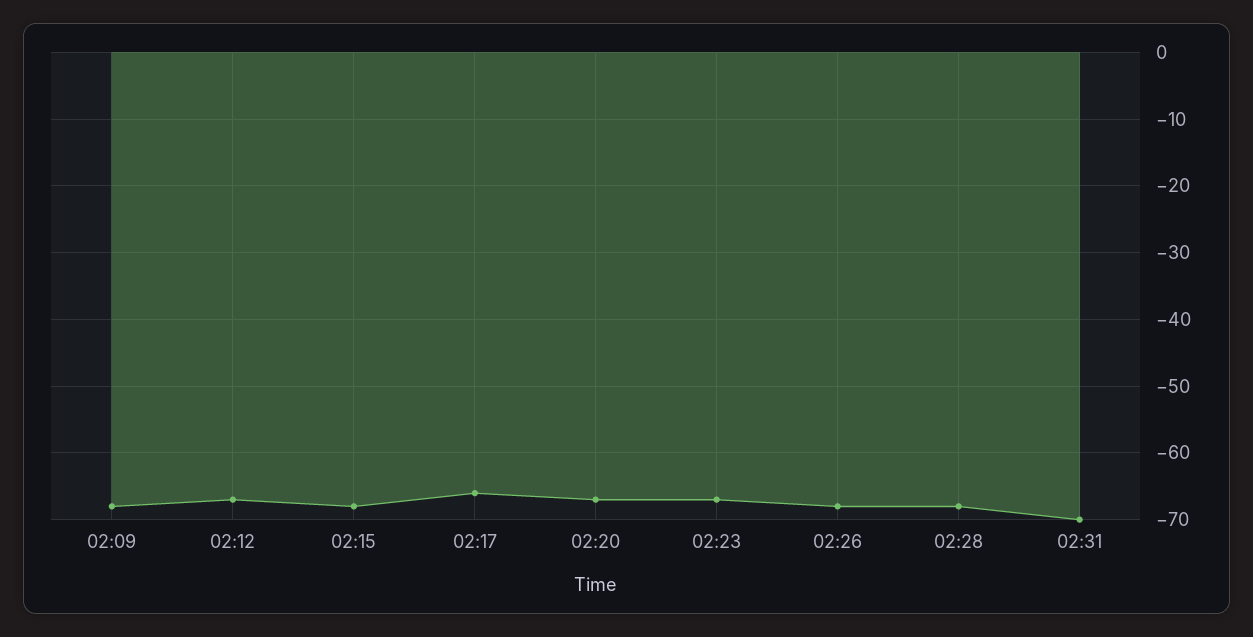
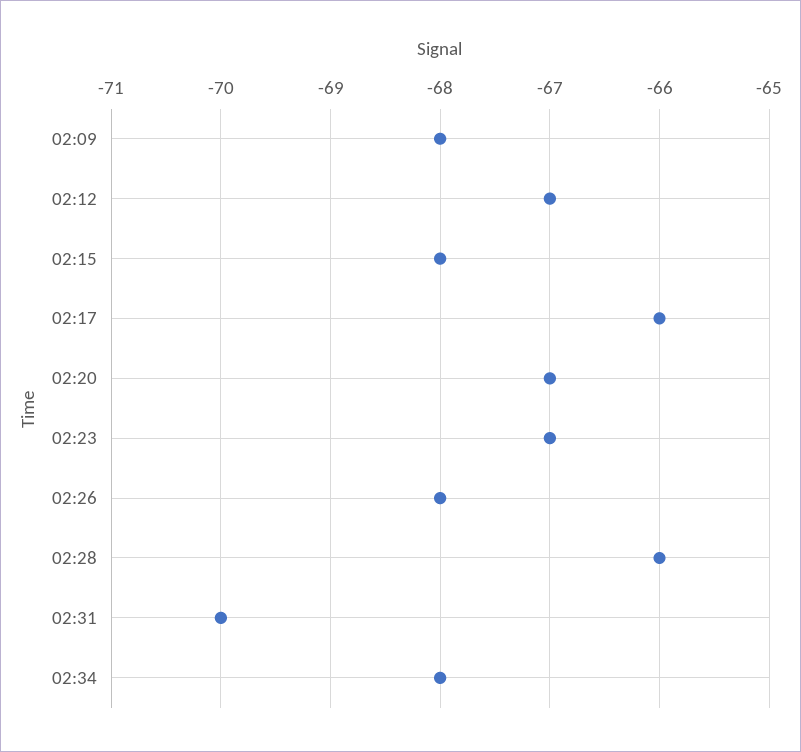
02:28: -68 -> -66
02:34: none -> -68

